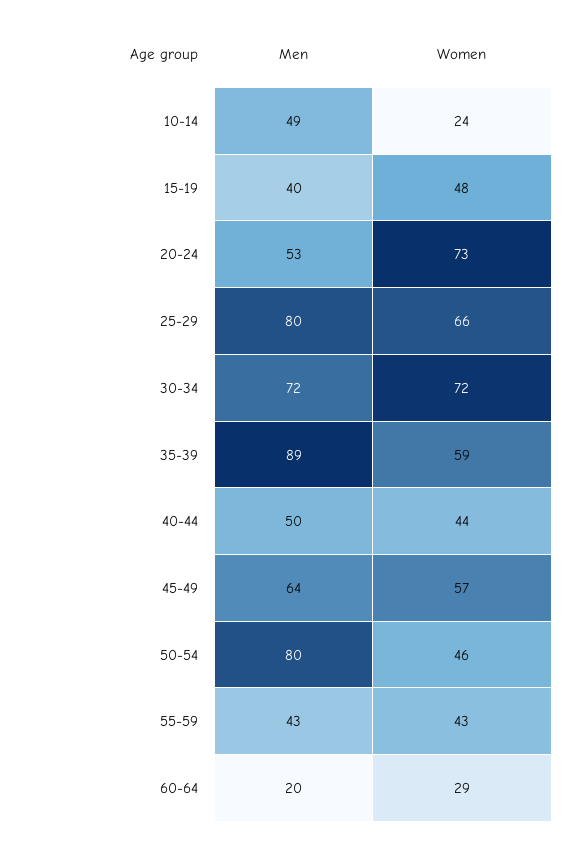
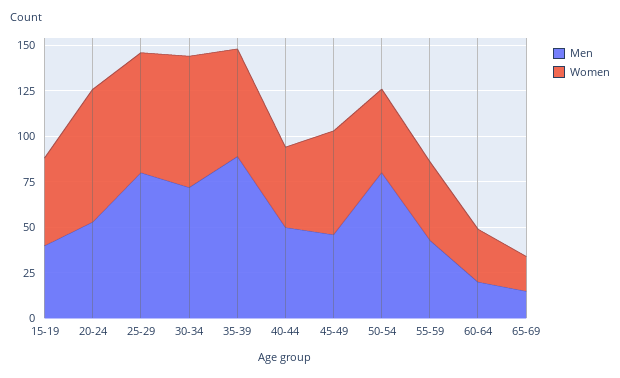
Men, 10-14: 49 -> none
Women, 10-14: 24 -> none
Men, 45-49: 64 -> 45
Men, 65-69: none -> 15
Women, 65-69: none -> 20

